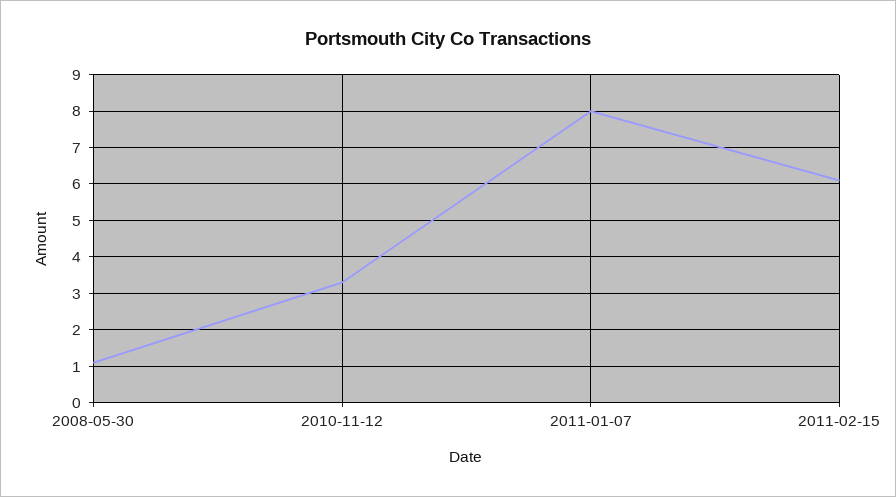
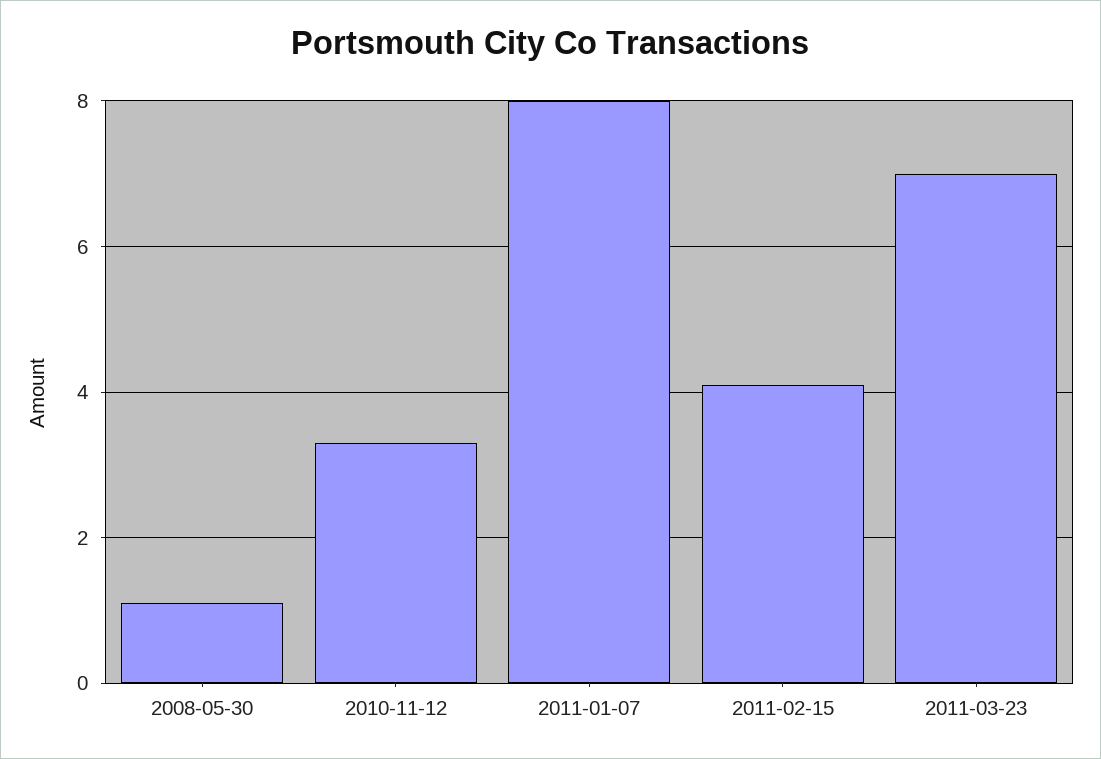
2011-02-15: 6 -> 4
2011-03-23: none -> 7

